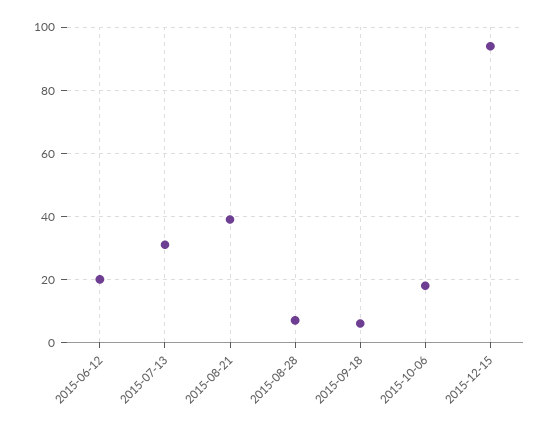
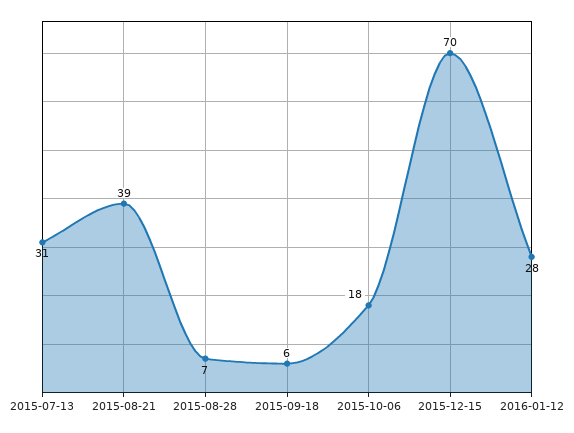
2015-06-12: 20 -> none
2015-12-15: 95 -> 70
2016-01-12: none -> 28

